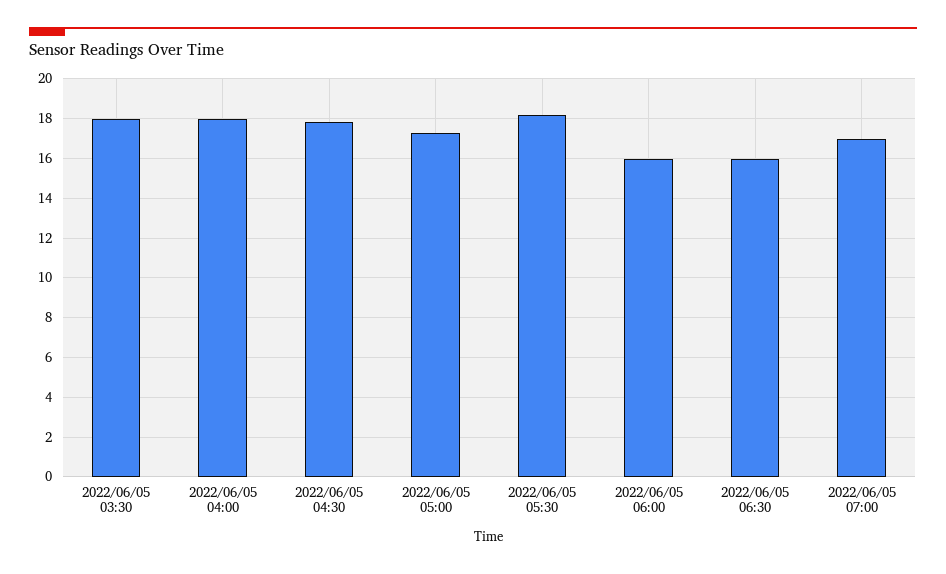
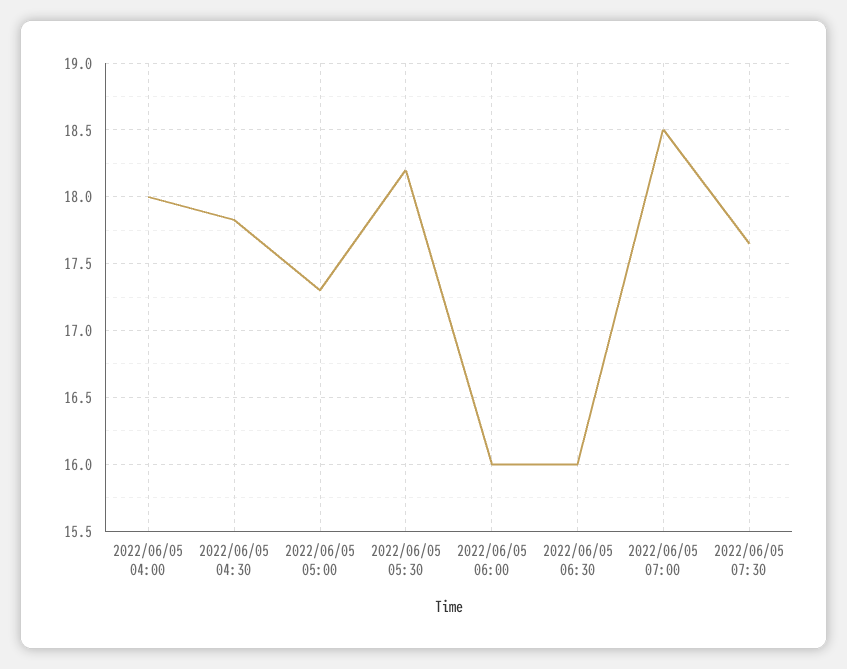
2022/06/05 03:30: 18 -> none
2022/06/05 07:00: 17 -> 18.5
2022/06/05 07:30: none -> 17.65

